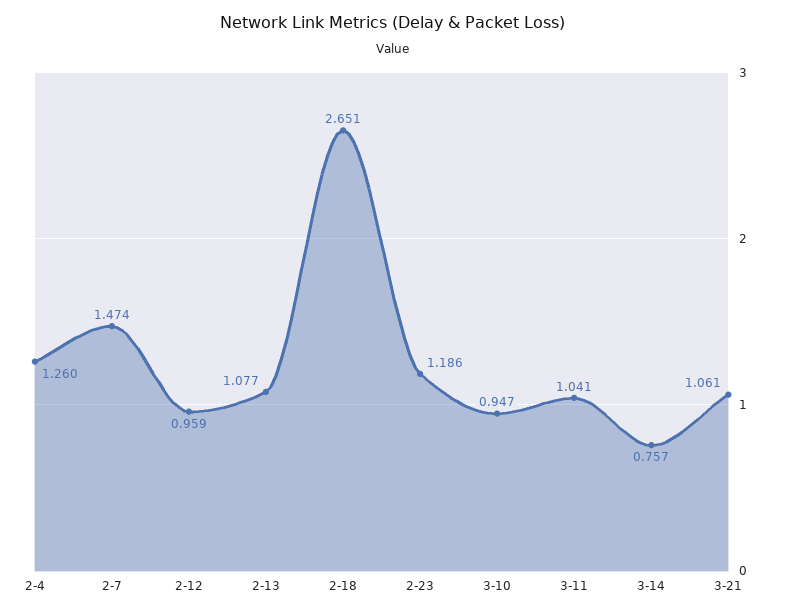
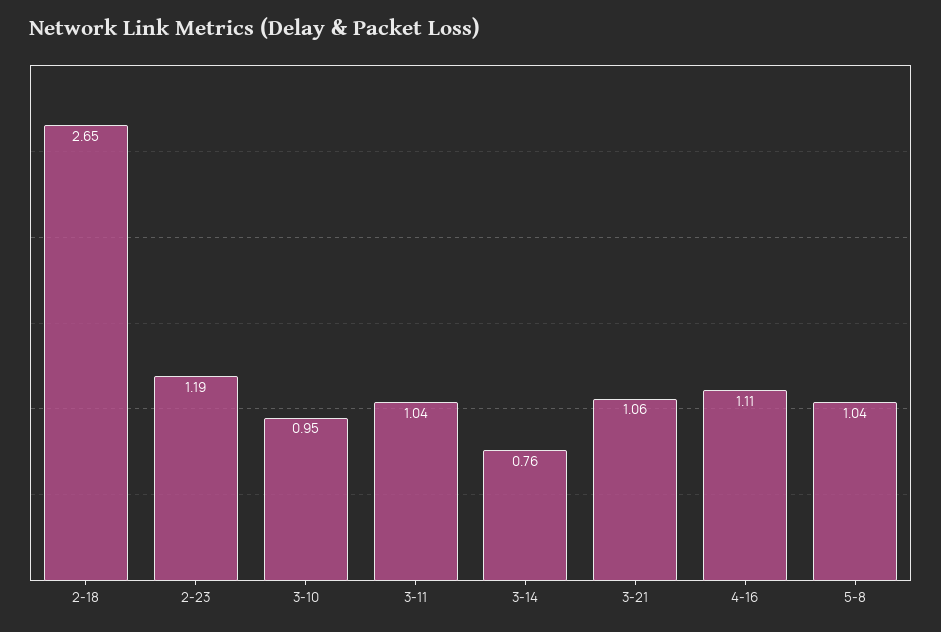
2-4: 1.26 -> none
2-7: 1.474 -> none
2-12: 0.959 -> none
2-13: 1.077 -> none
4-16: none -> 1.11
5-8: none -> 1.04

